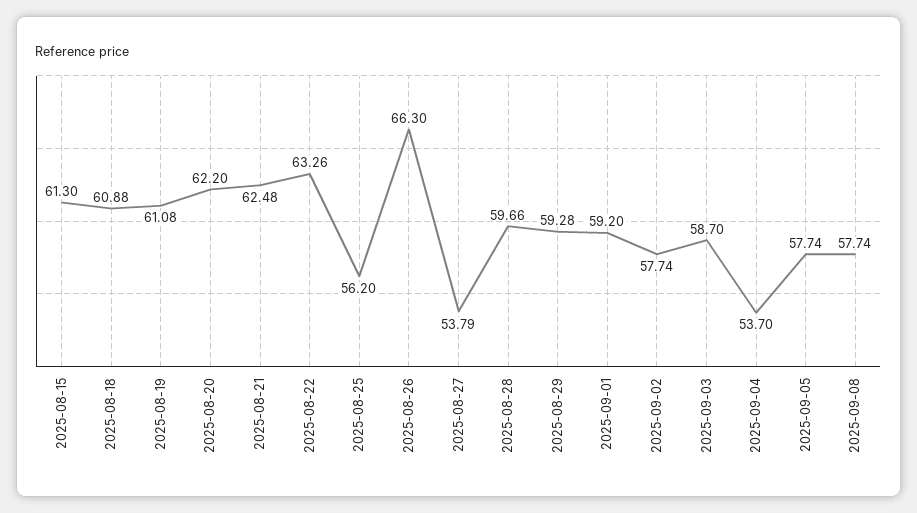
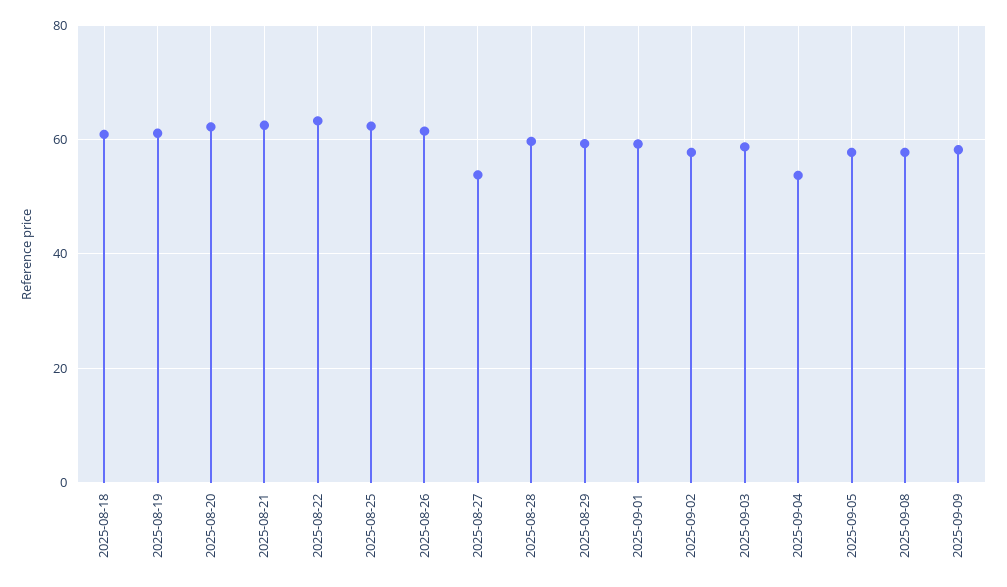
2025-08-15: 61.3 -> none
2025-08-25: 56.2 -> 62
2025-08-26: 66.3 -> 62
2025-09-09: none -> 58

